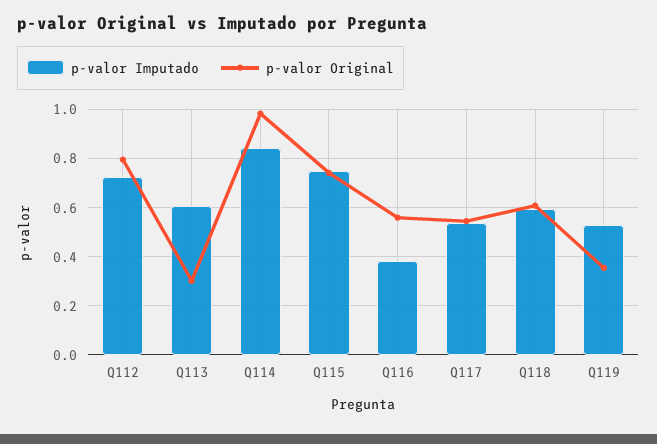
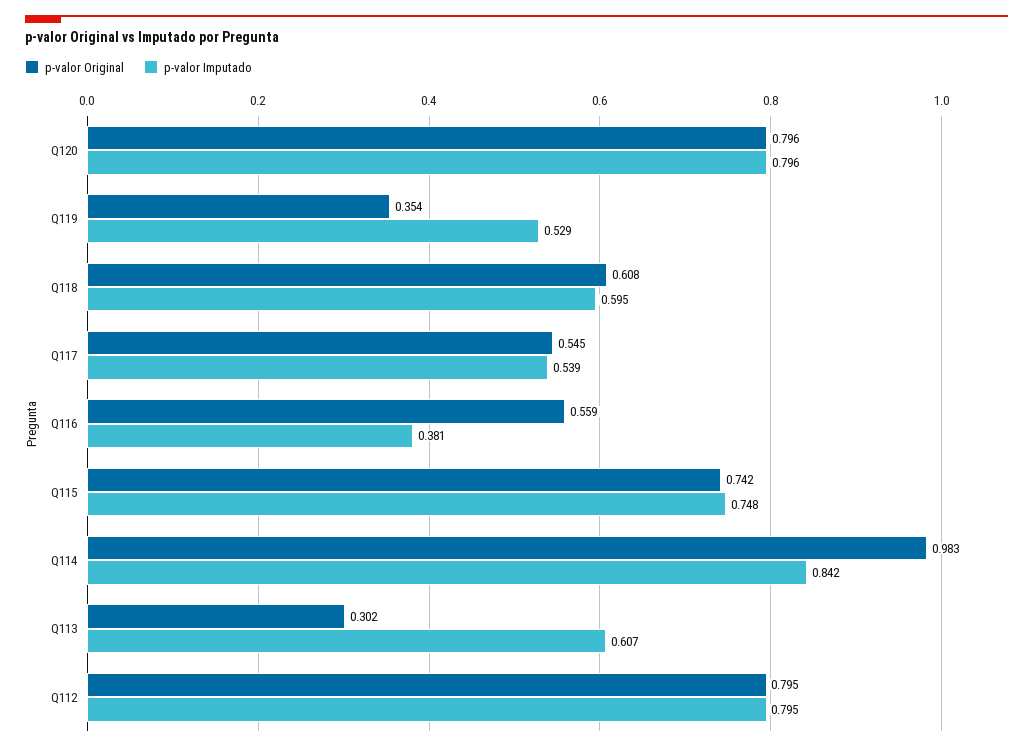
p-valor Imputado, Q112: 0.725 -> 0.795
p-valor Original, Q120: none -> 0.796
p-valor Imputado, Q120: none -> 0.796

